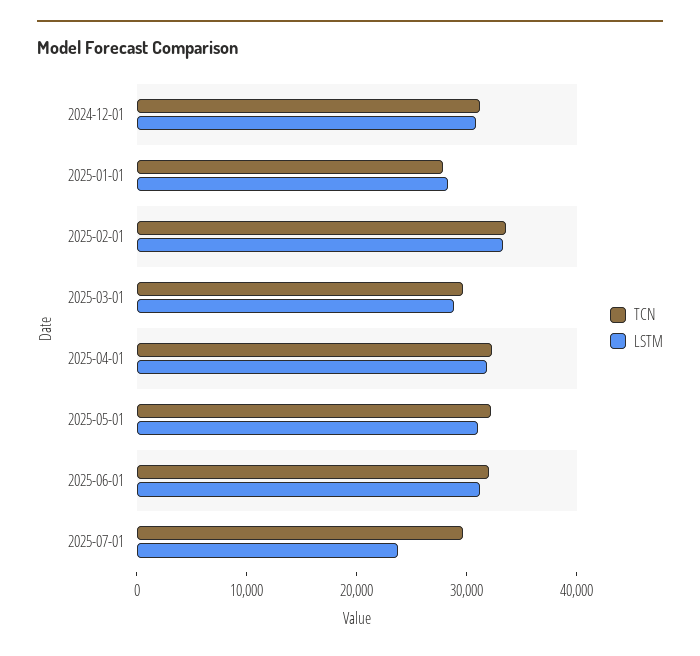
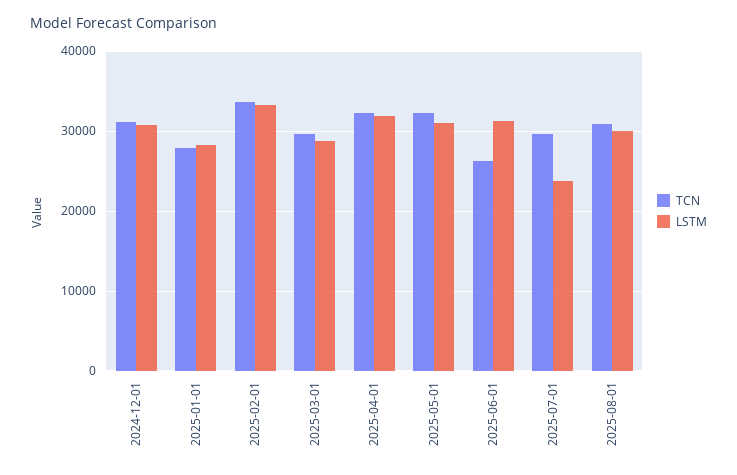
TCN, 2025-06-01: 32000 -> 26000
TCN, 2025-08-01: none -> 31000
LSTM, 2025-08-01: none -> 30000

